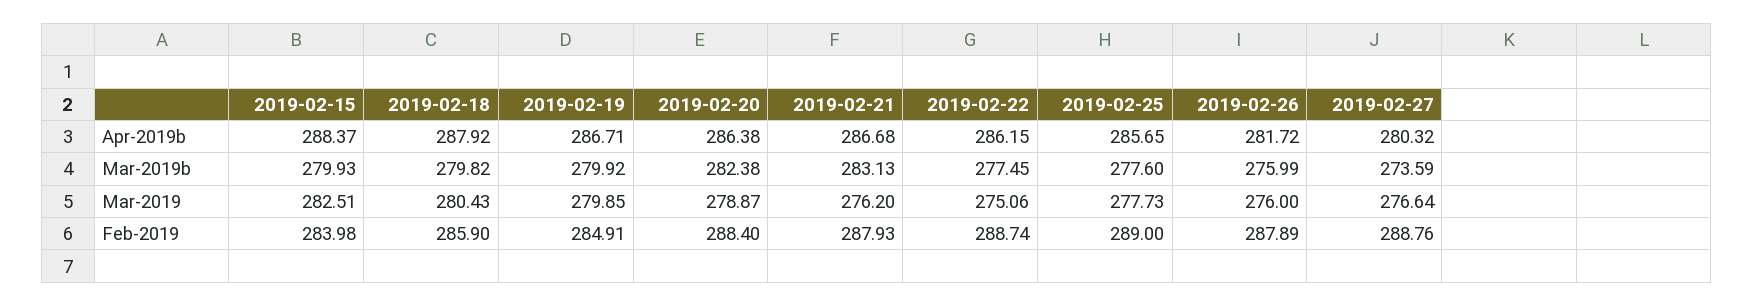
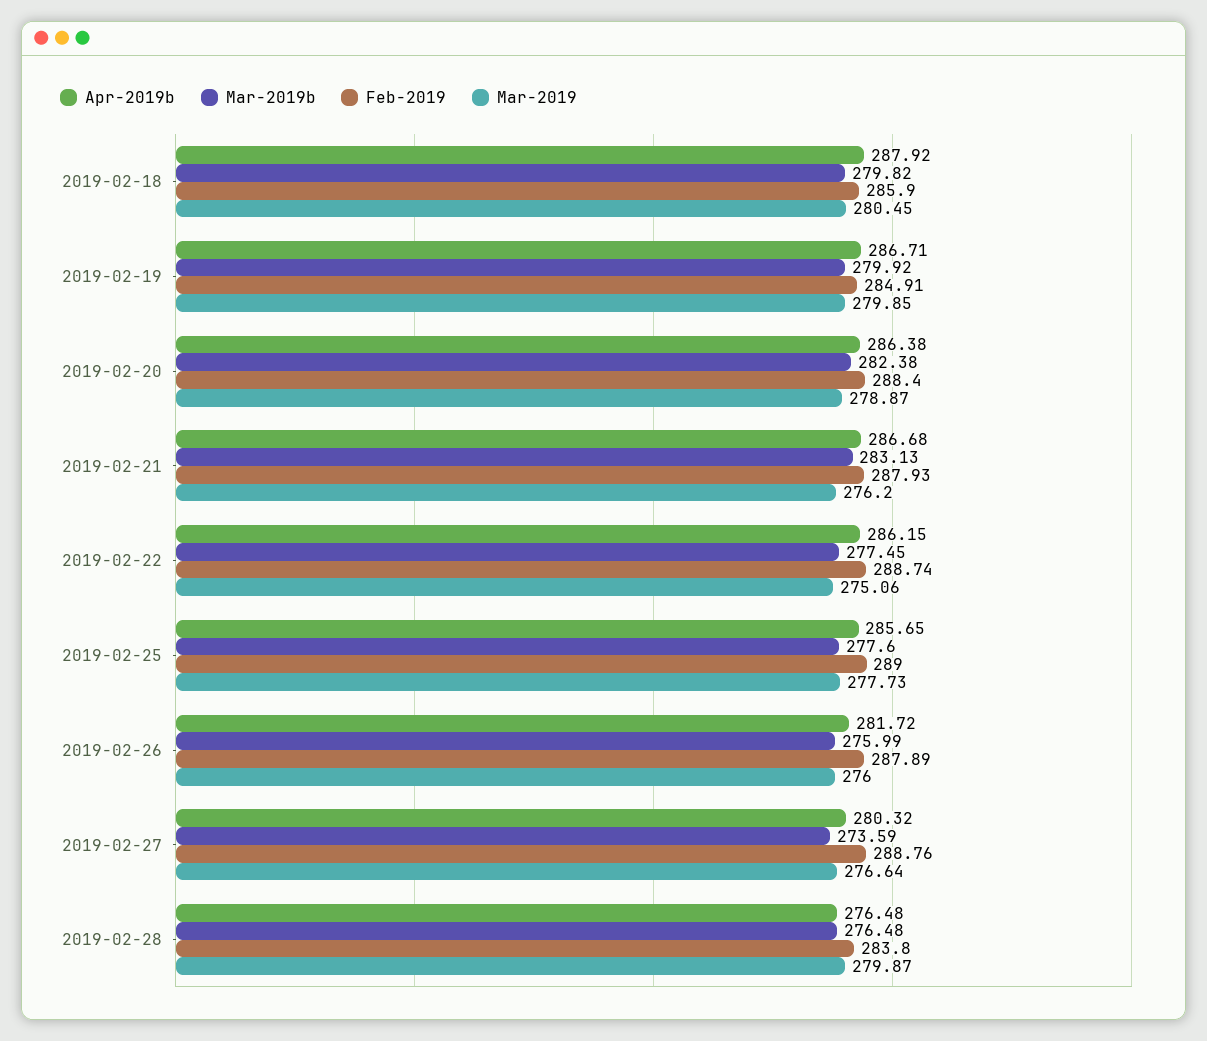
Apr-2019b, 2019-02-15: 288.37 -> none
Mar-2019b, 2019-02-15: 279.93 -> none
Mar-2019, 2019-02-15: 282.51 -> none
Mar-2019, 2019-02-18: 280.43 -> 280.45
Feb-2019, 2019-02-15: 283.98 -> none
Apr-2019b, 2019-02-28: none -> 276.48
Mar-2019b, 2019-02-28: none -> 276.48
Feb-2019, 2019-02-28: none -> 283.8
Mar-2019, 2019-02-28: none -> 279.87

